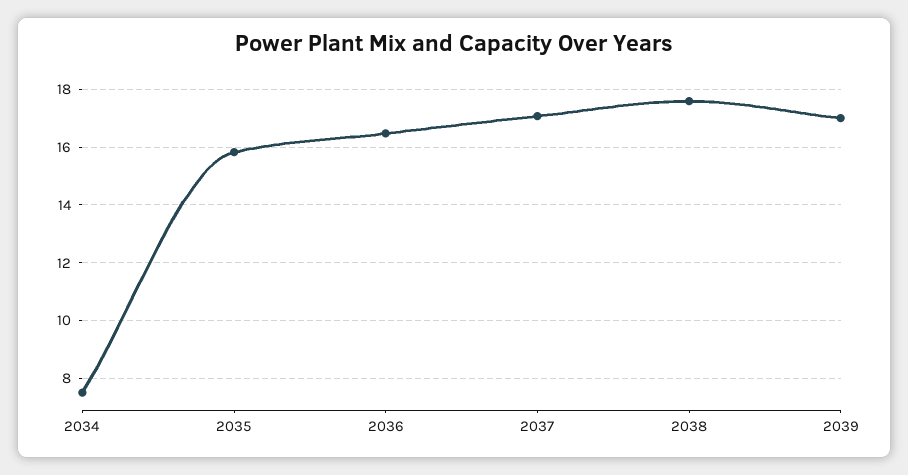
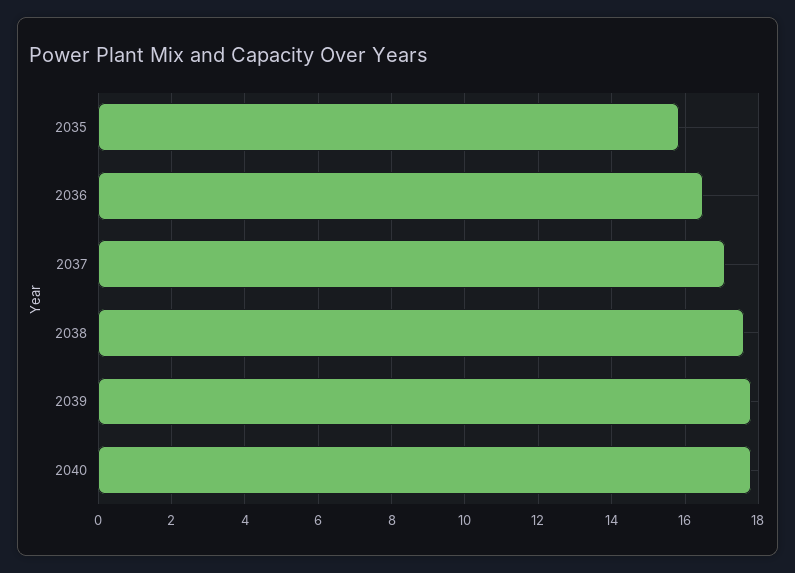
2034: 7.5 -> none
2039: 17 -> 17.8
2040: none -> 17.8

